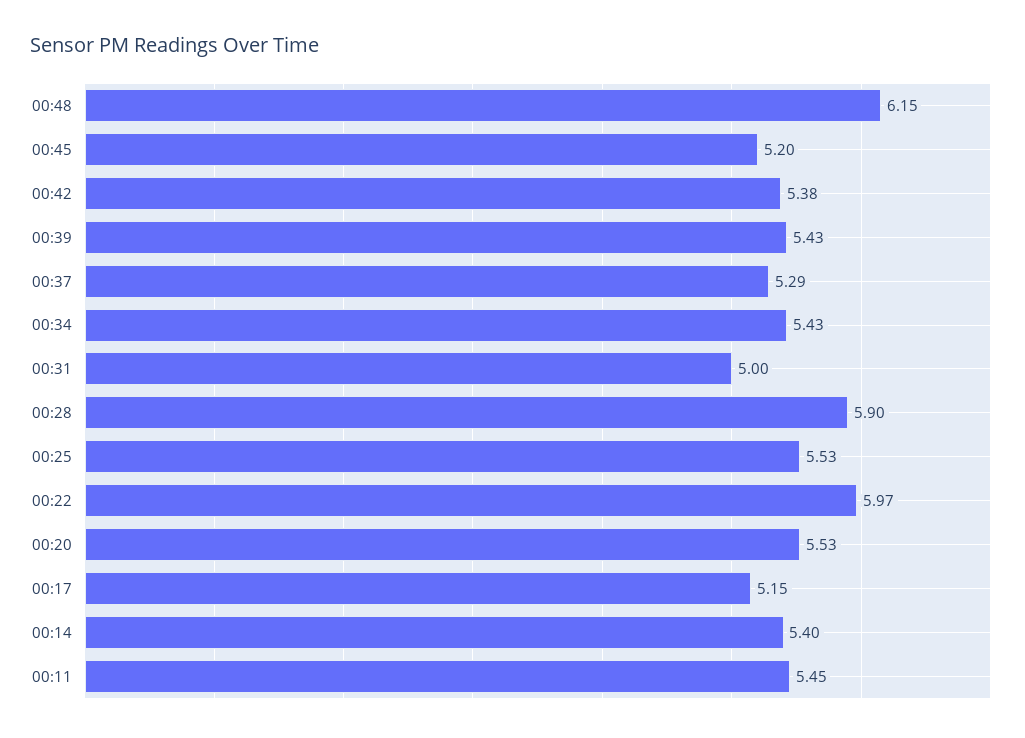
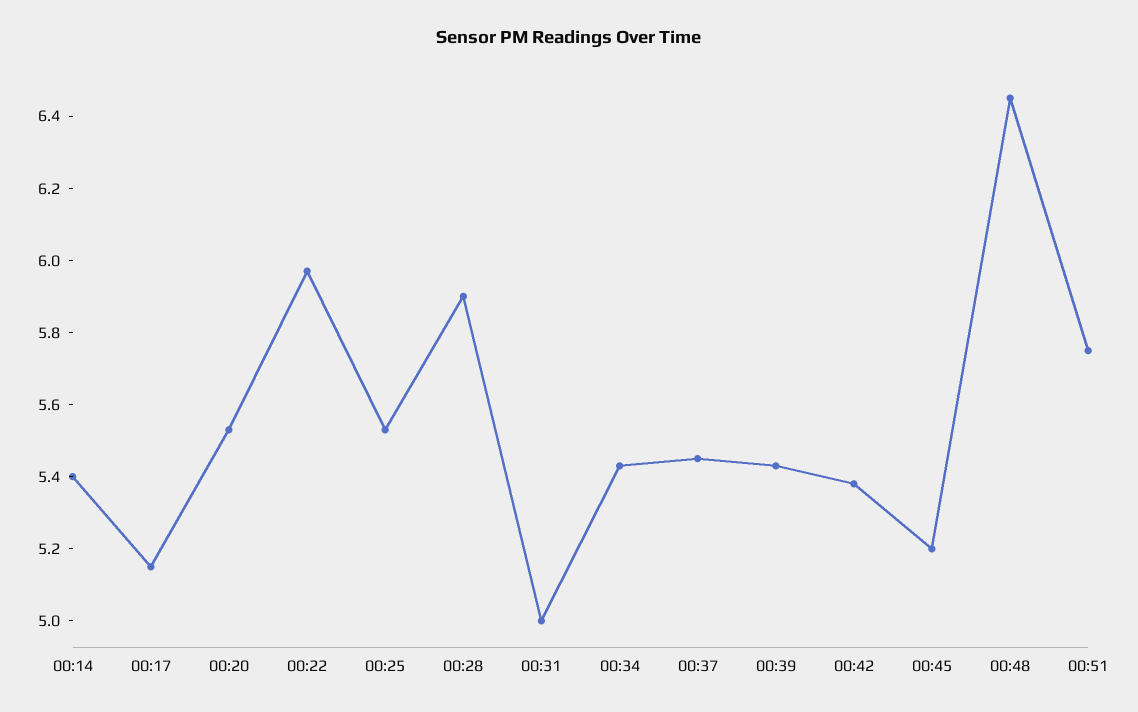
00:48: 6.15 -> 6.45
00:37: 5.29 -> 5.45
00:11: 5.45 -> none
00:51: none -> 5.75

